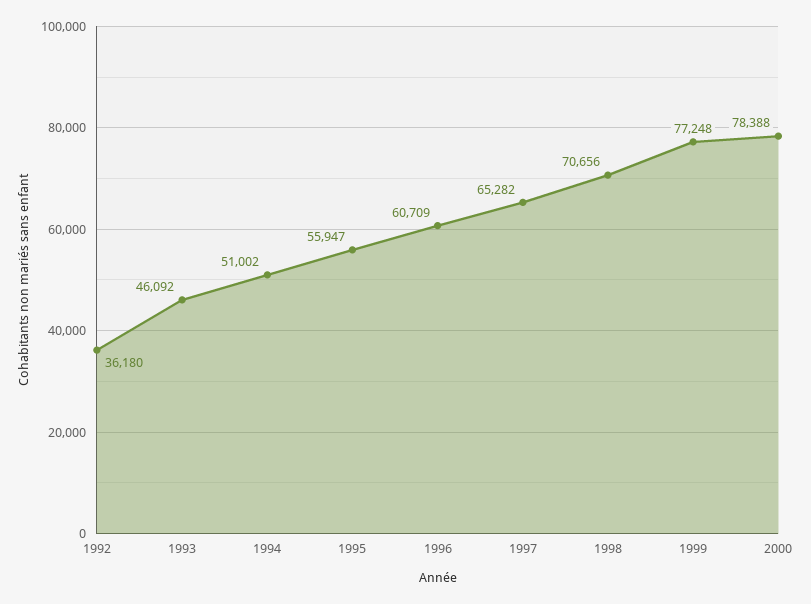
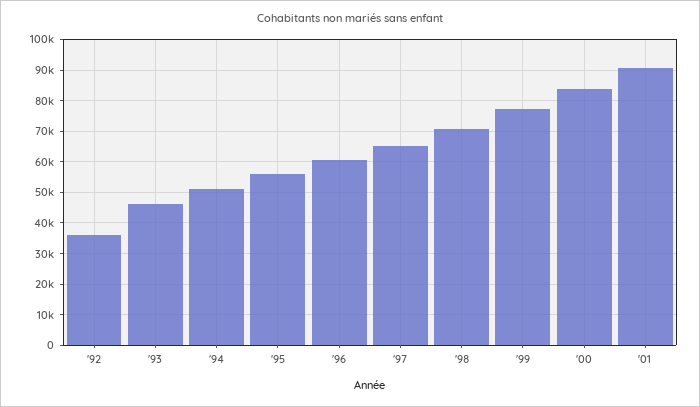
2000: 78388 -> 84000
'01: none -> 90000

